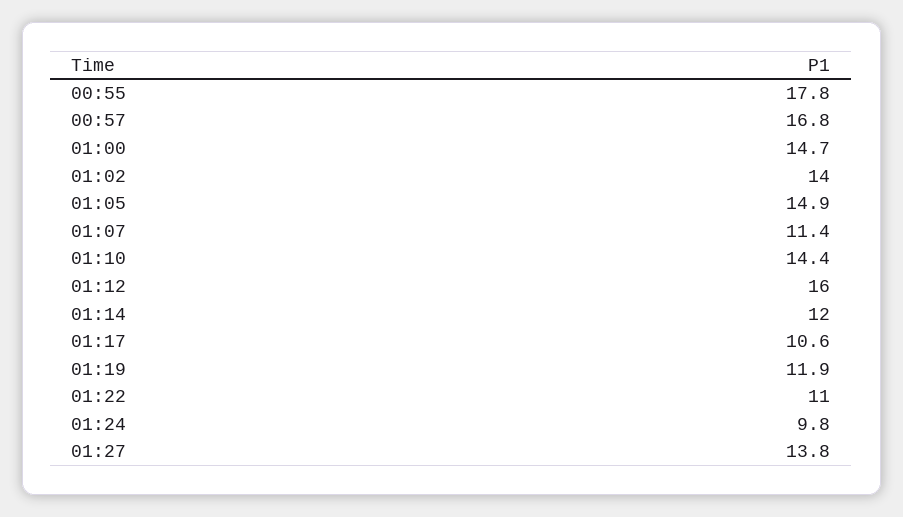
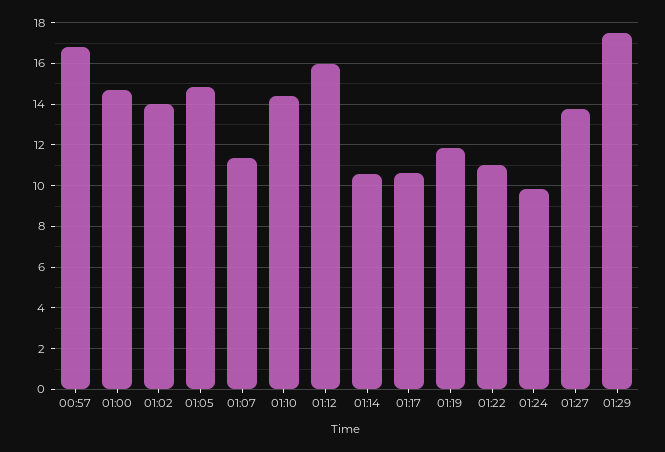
00:55: 17.8 -> none
01:14: 12 -> 10.5
01:29: none -> 17.5

